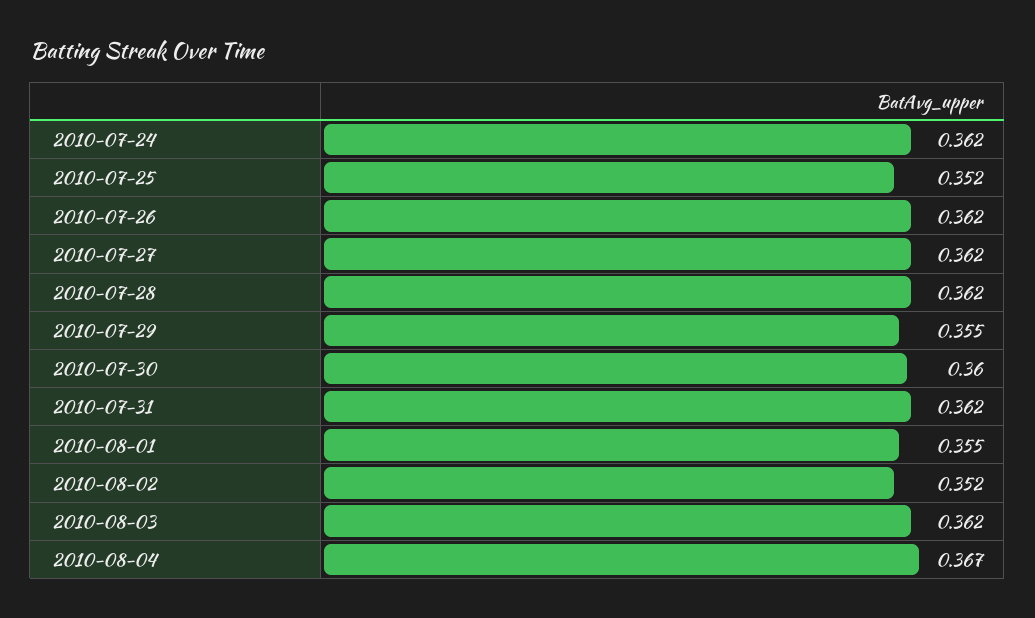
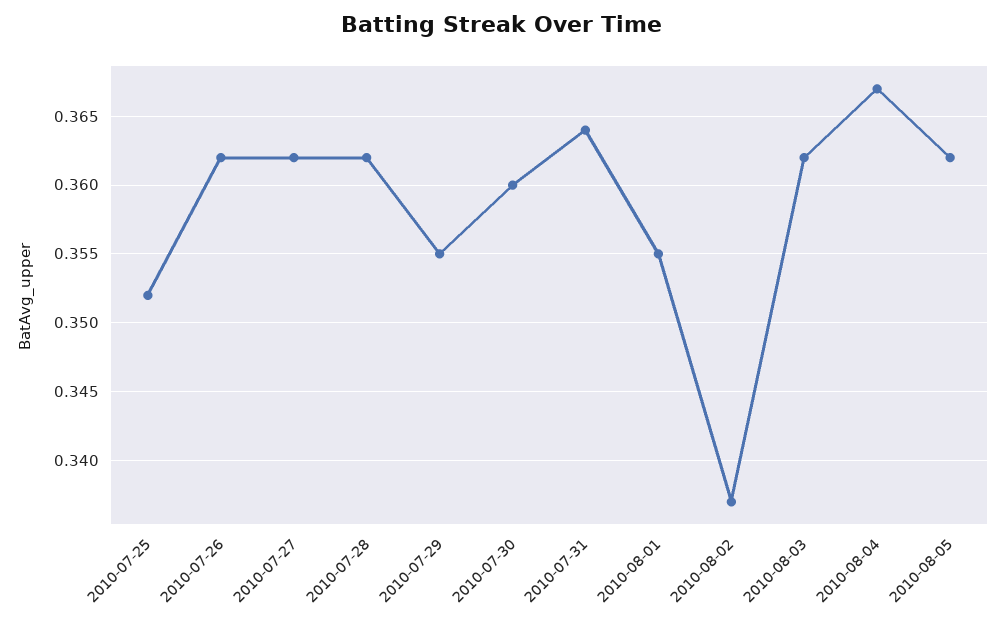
2010-07-24: 0.362 -> none
2010-07-31: 0.362 -> 0.364
2010-08-02: 0.352 -> 0.337
2010-08-05: none -> 0.362

